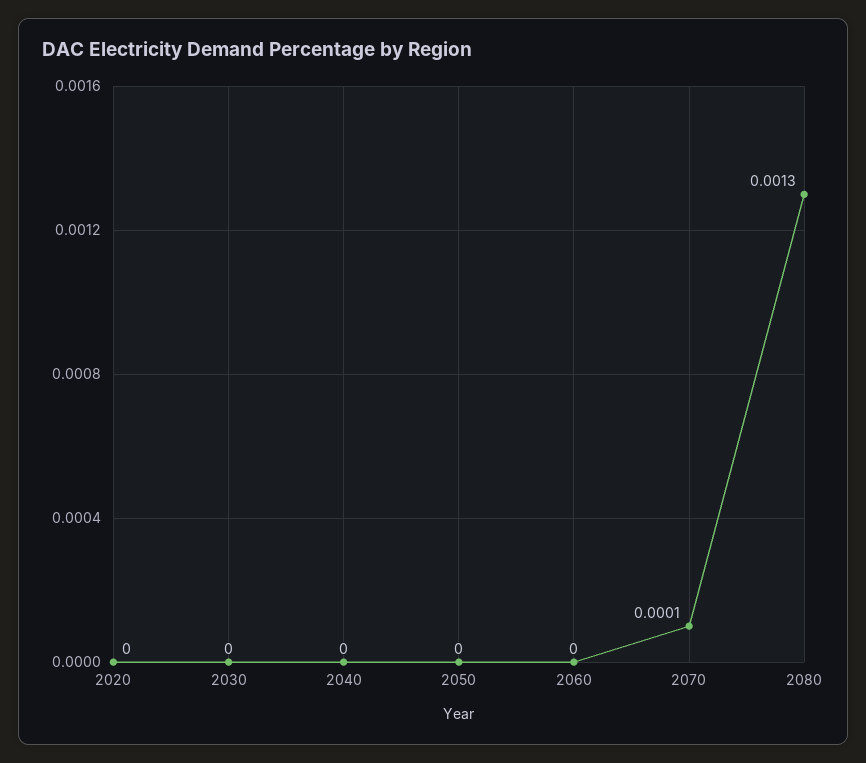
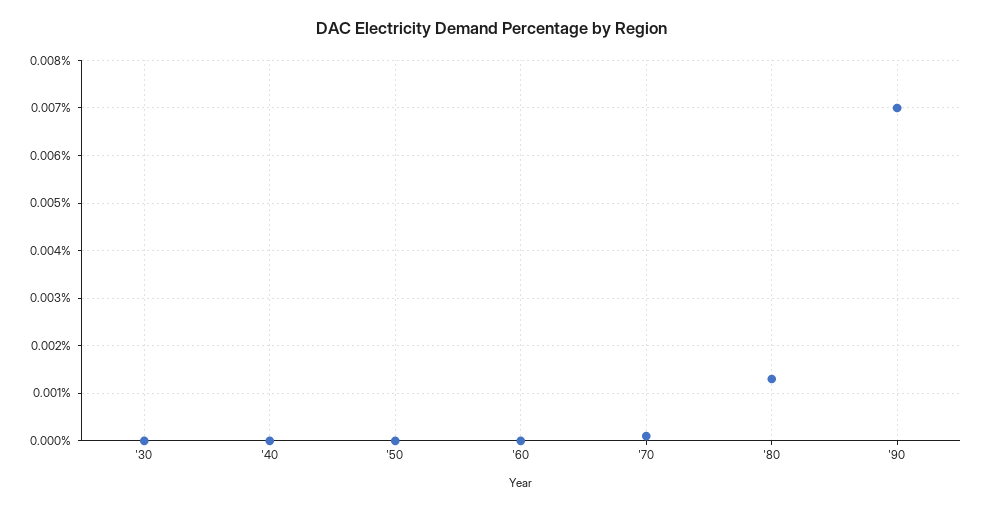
2020: 0 -> none
'90: none -> 0.007

